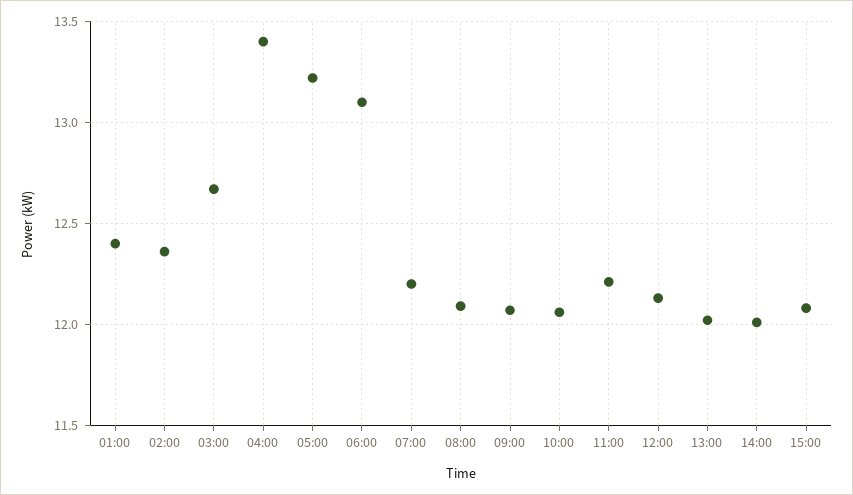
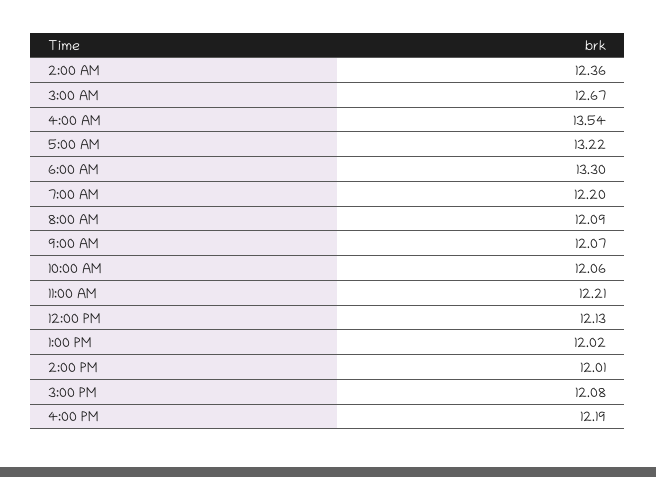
01:00: 12.4 -> none
04:00: 13.4 -> 13.54
06:00: 13.1 -> 13.3
4:00 PM: none -> 12.19

